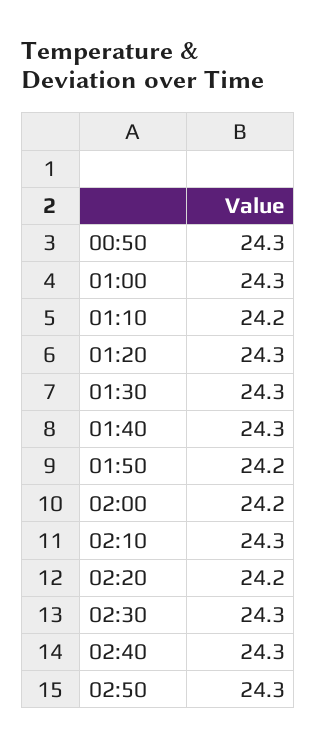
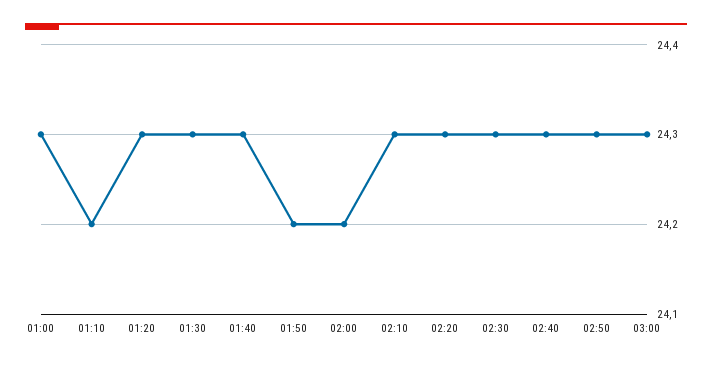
00:50: 24.3 -> none
02:20: 24.2 -> 24.3
03:00: none -> 24.3

